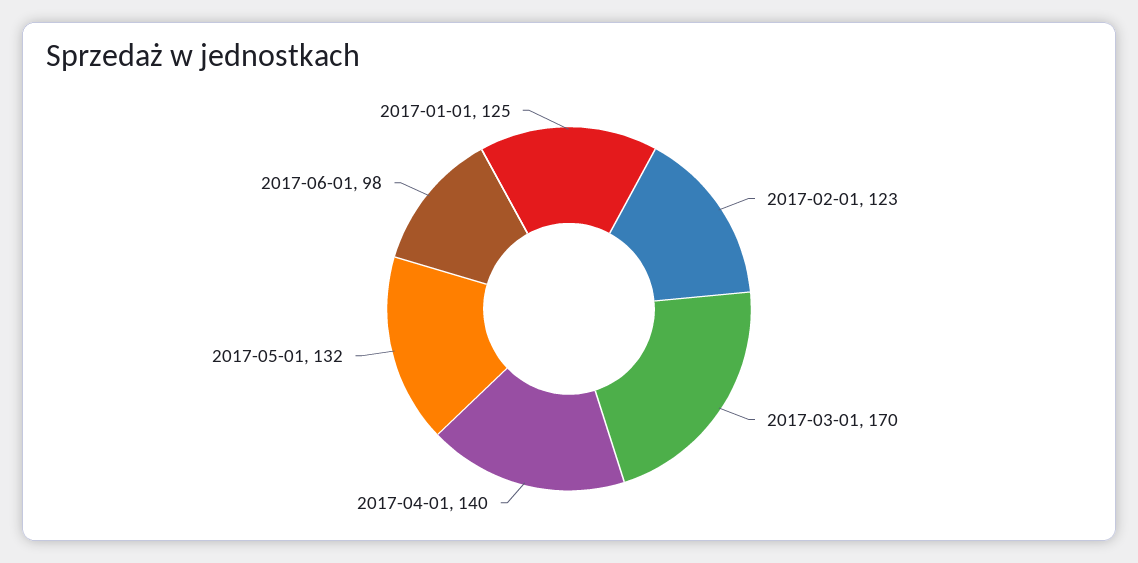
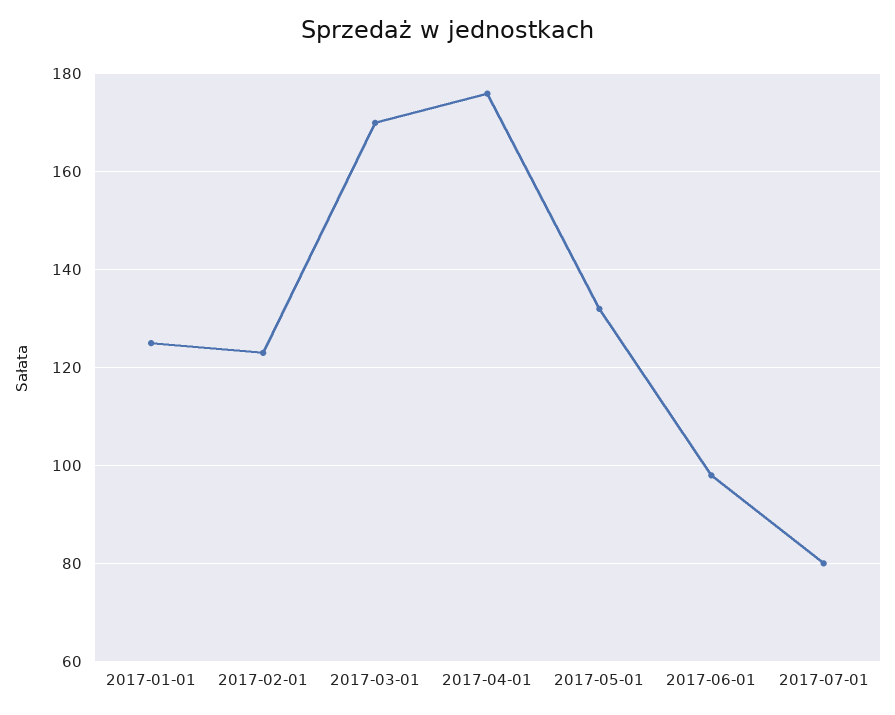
2017-04-01: 140 -> 175
2017-07-01: none -> 80

